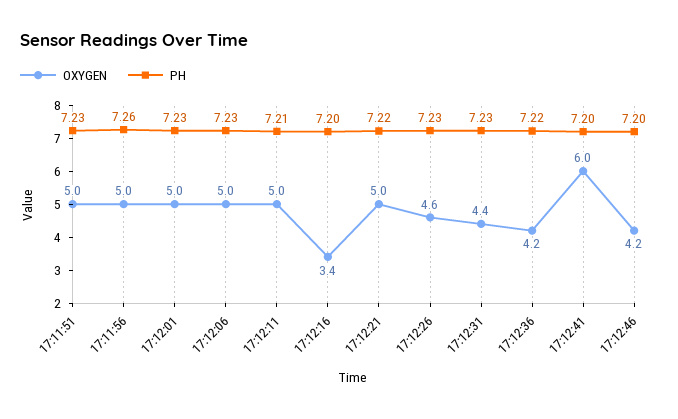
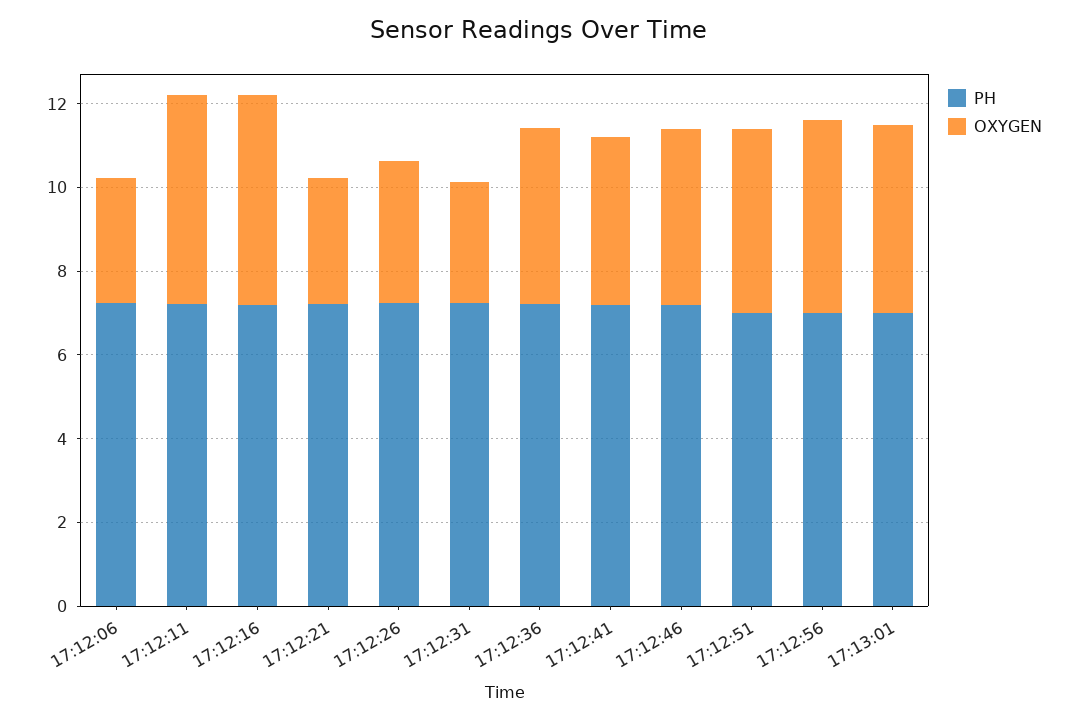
OXYGEN, 17:11:51: 5 -> none
PH, 17:11:51: 7.23 -> none
OXYGEN, 17:11:56: 5 -> none
PH, 17:11:56: 7.26 -> none
OXYGEN, 17:12:01: 5 -> none
PH, 17:12:01: 7.23 -> none
OXYGEN, 17:12:06: 5 -> 3
OXYGEN, 17:12:16: 3.4 -> 5
OXYGEN, 17:12:21: 5 -> 3
OXYGEN, 17:12:26: 4.6 -> 3.5
OXYGEN, 17:12:31: 4.4 -> 3
OXYGEN, 17:12:41: 6 -> 4
PH, 17:12:51: none -> 7
OXYGEN, 17:12:51: none -> 4.5
PH, 17:12:56: none -> 7
OXYGEN, 17:12:56: none -> 4.5
PH, 17:13:01: none -> 7
OXYGEN, 17:13:01: none -> 4.5

